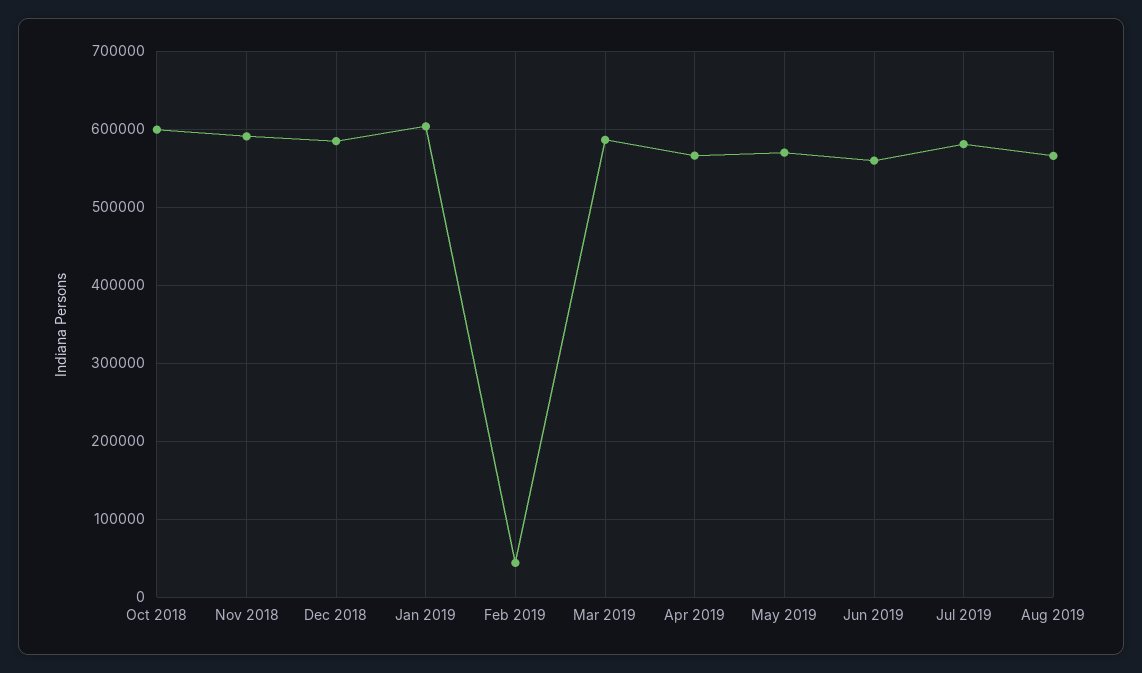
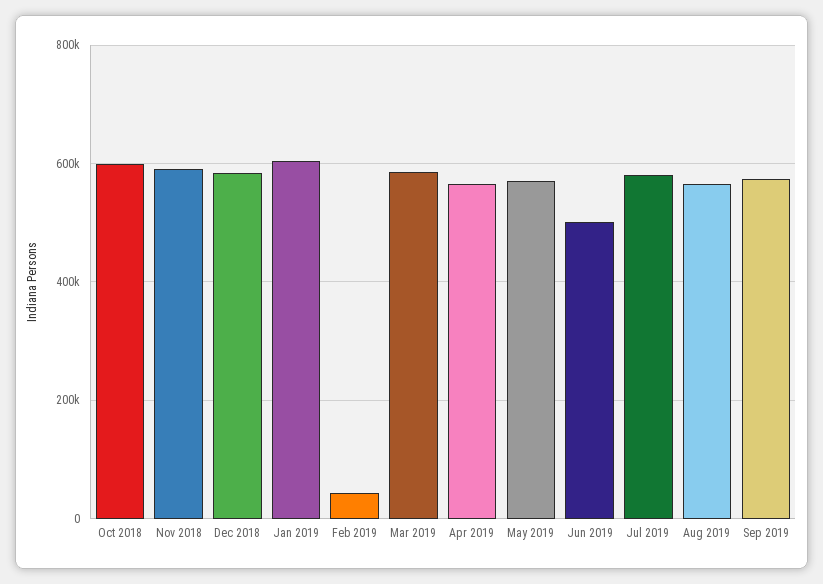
Jun 2019: 560000 -> 500000
Sep 2019: none -> 580000

